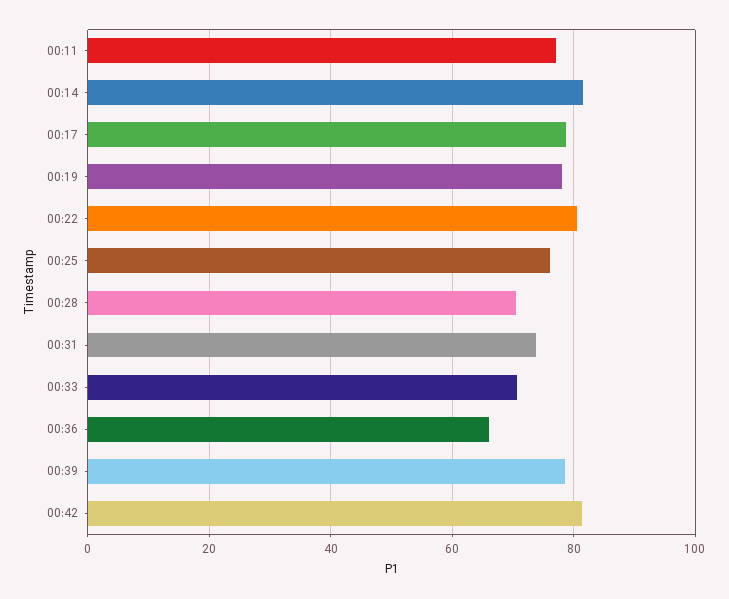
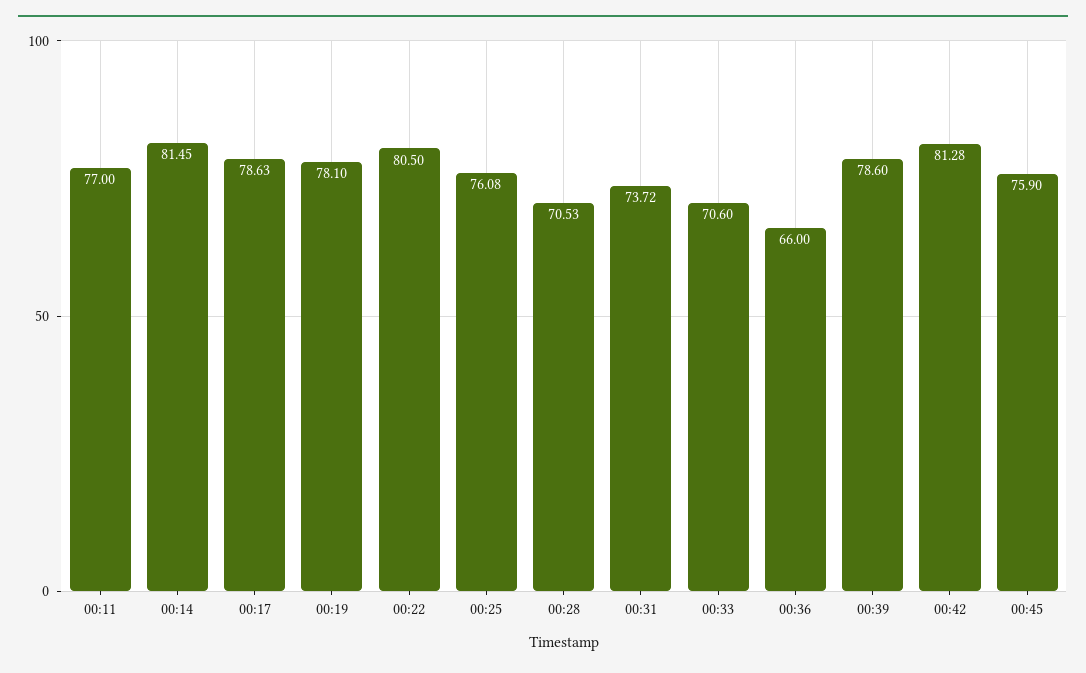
00:45: none -> 75.9

